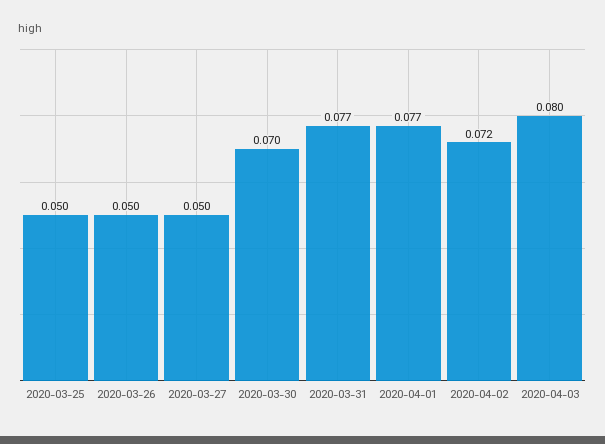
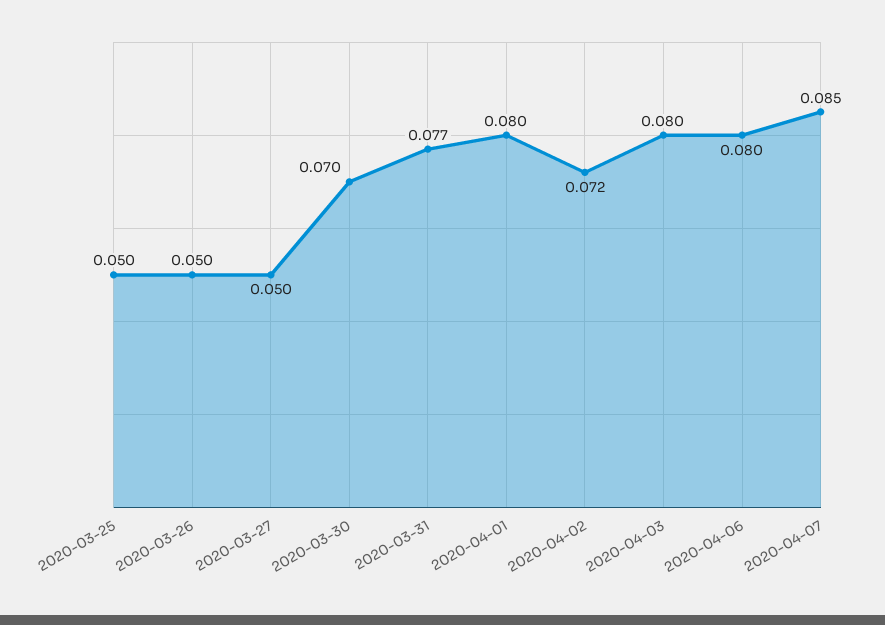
2020-04-01: 0.077 -> 0.08
2020-04-06: none -> 0.08
2020-04-07: none -> 0.085

